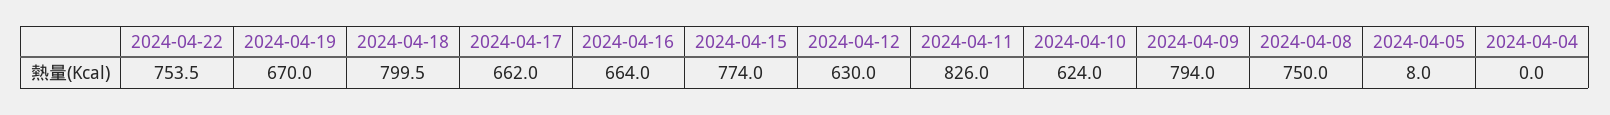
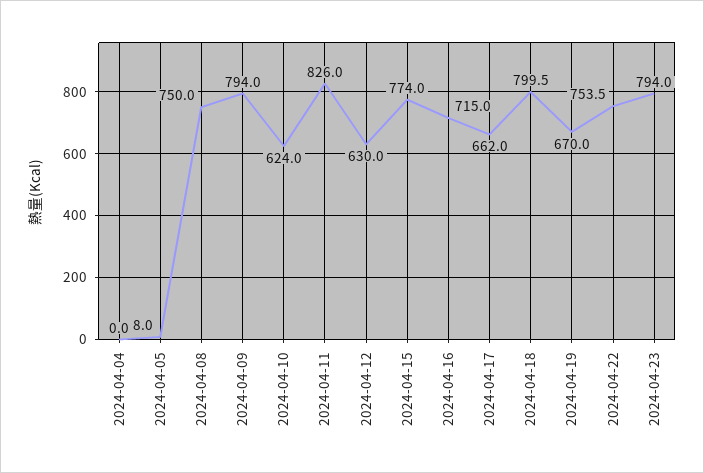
2024-04-16: 664 -> 715
2024-04-23: none -> 794

